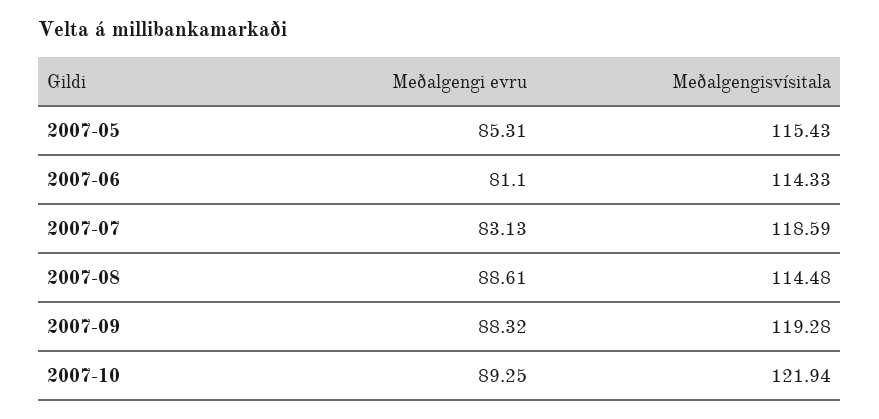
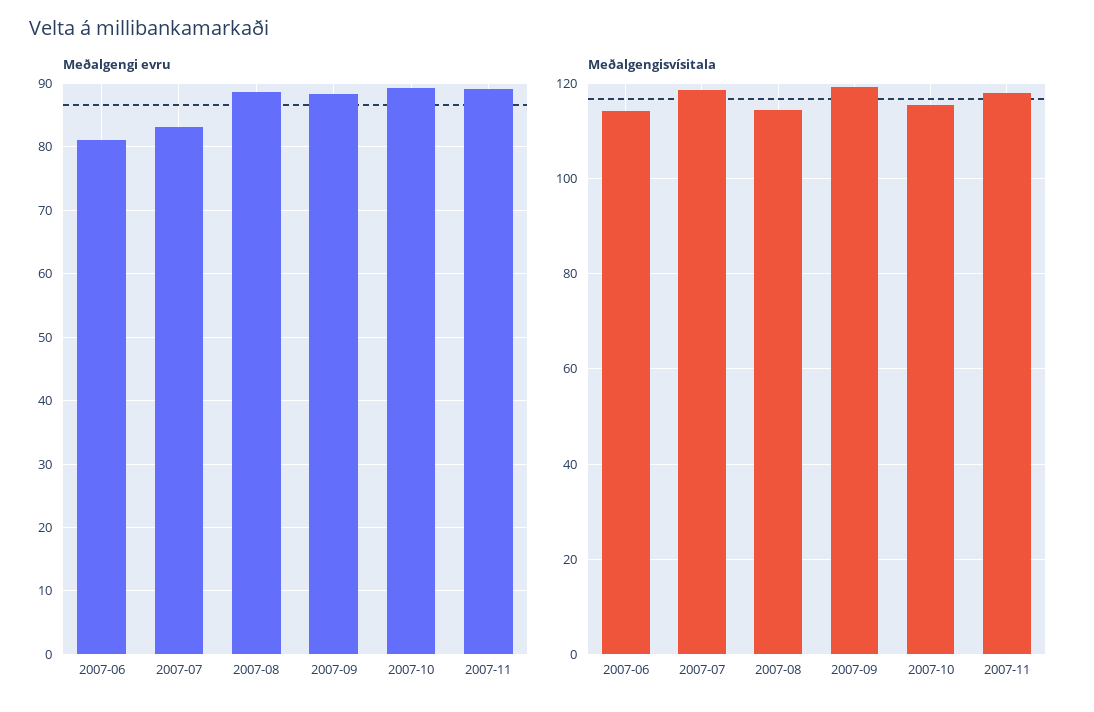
Meðalgengi evru, 2007-05: 85.31 -> none
Meðalgengisvísitala, 2007-05: 115.43 -> none
Meðalgengisvísitala, 2007-10: 121.94 -> 116
Meðalgengi evru, 2007-11: none -> 89
Meðalgengisvísitala, 2007-11: none -> 118

